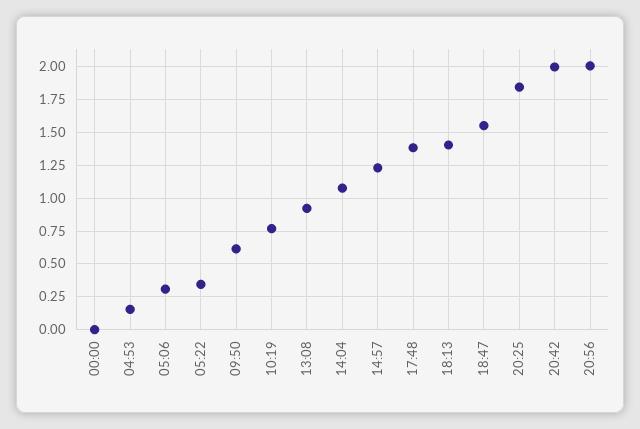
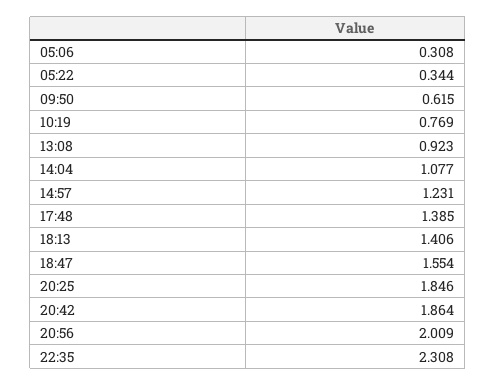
00:00: 0 -> none
04:53: 0.15 -> none
20:42: 2 -> 1.864
22:35: none -> 2.308

